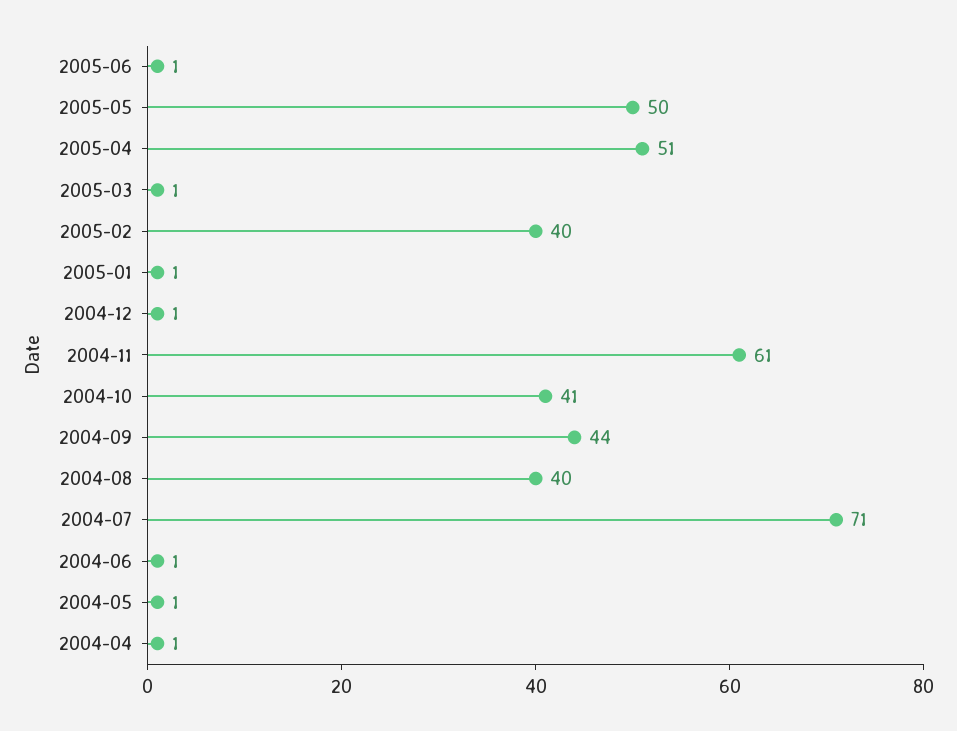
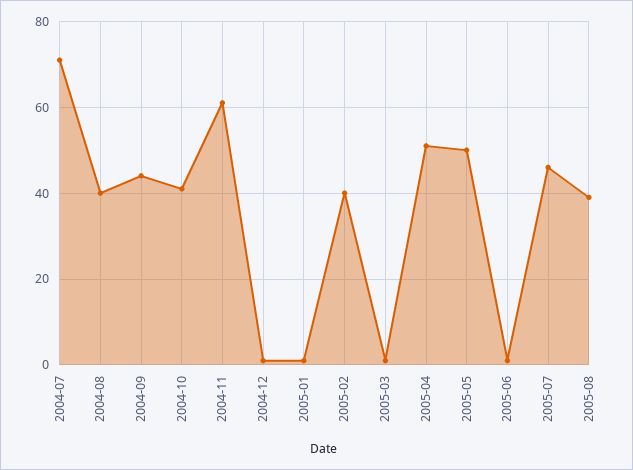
2004-06: 1 -> none
2004-05: 1 -> none
2004-04: 1 -> none
2005-07: none -> 45
2005-08: none -> 40

